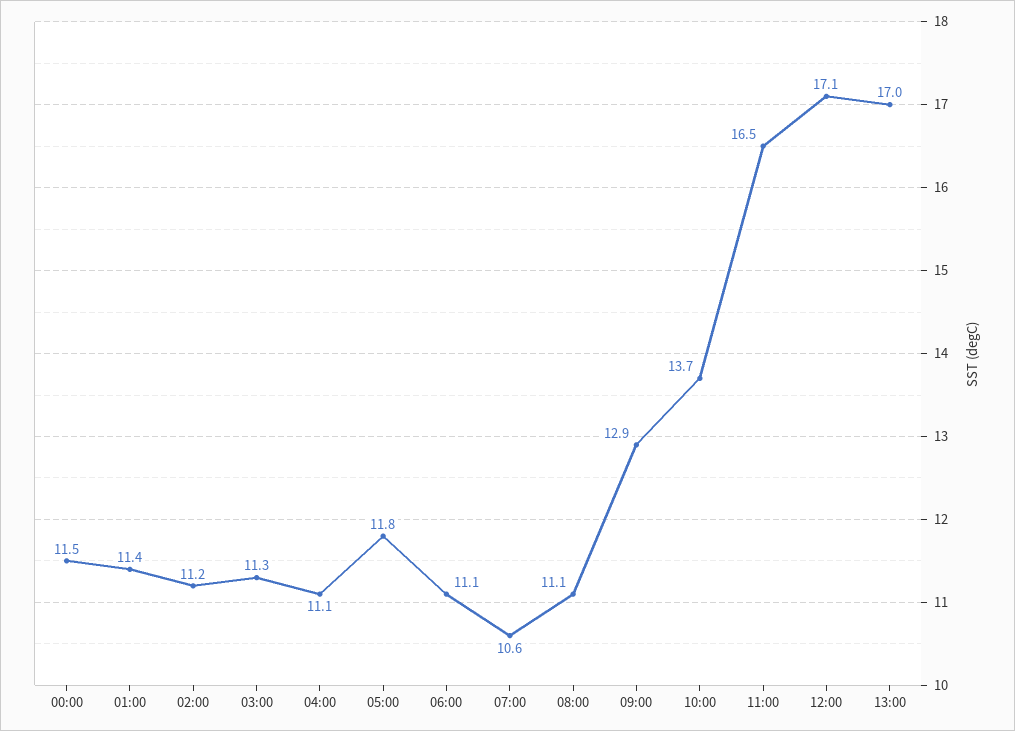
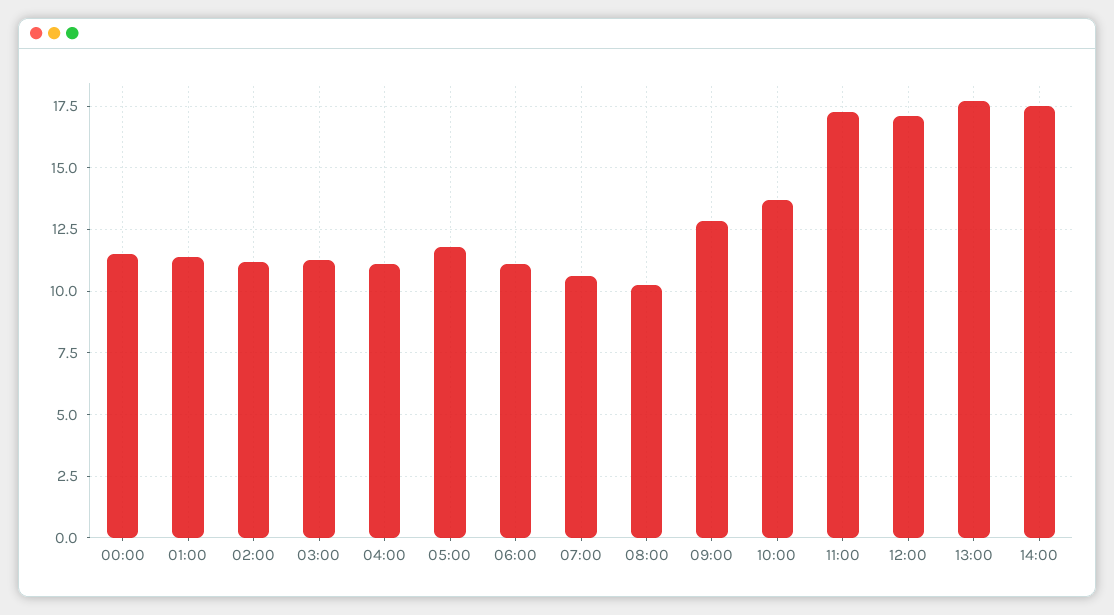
08:00: 11.1 -> 10.25
11:00: 16.5 -> 17.25
13:00: 17 -> 17.75
14:00: none -> 17.5

